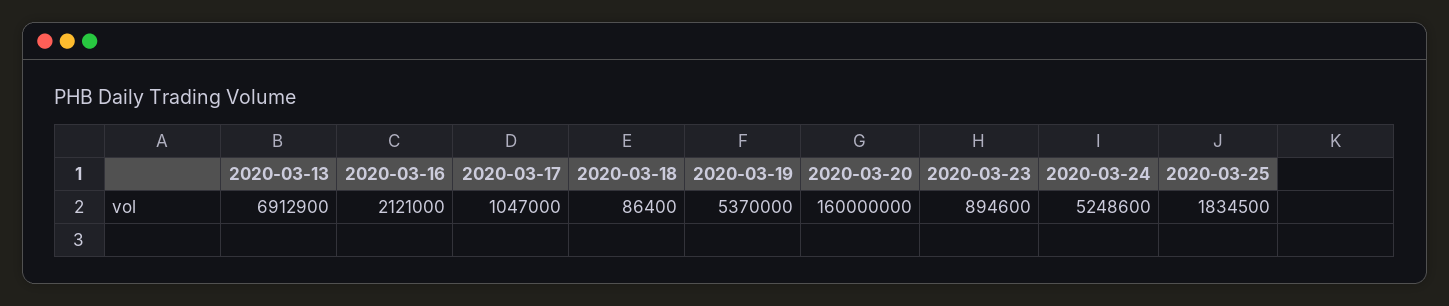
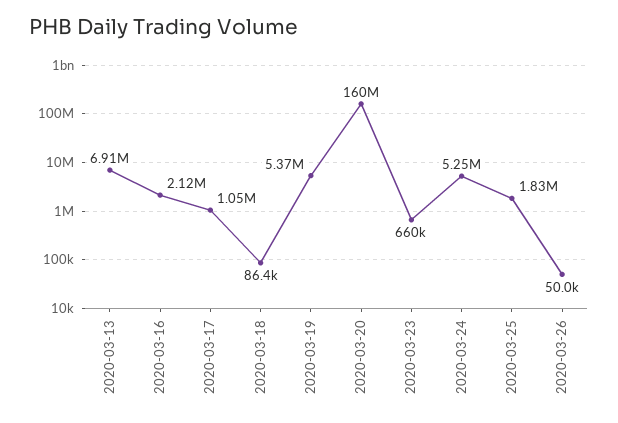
2020-03-23: 894600 -> 660000
2020-03-26: none -> 50000

